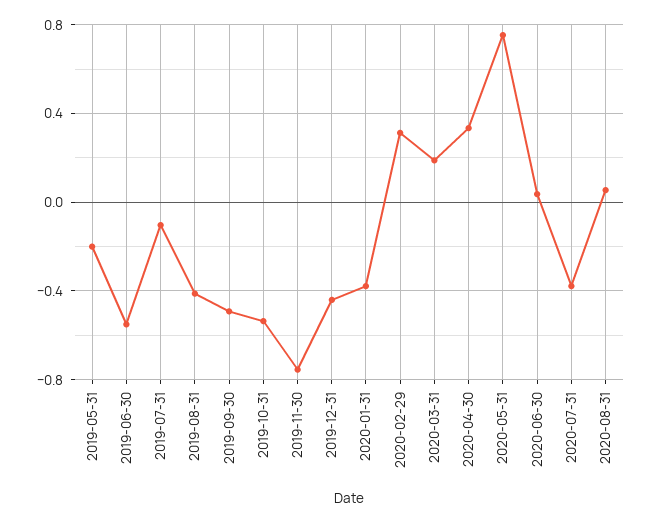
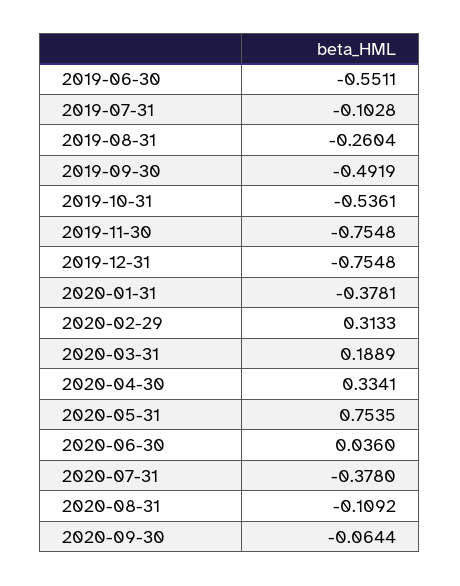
2019-05-31: -0.2 -> none
2019-08-31: -0.4 -> -0.2604
2019-12-31: -0.45 -> -0.7548
2020-08-31: 0.05 -> -0.1092
2020-09-30: none -> -0.0644

